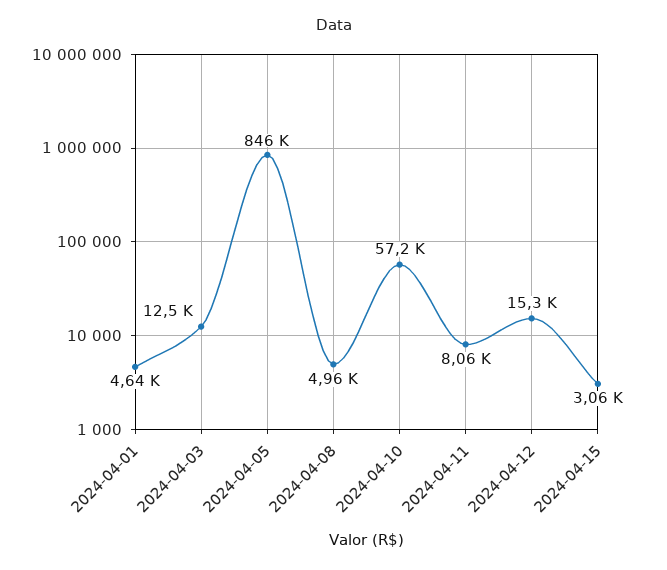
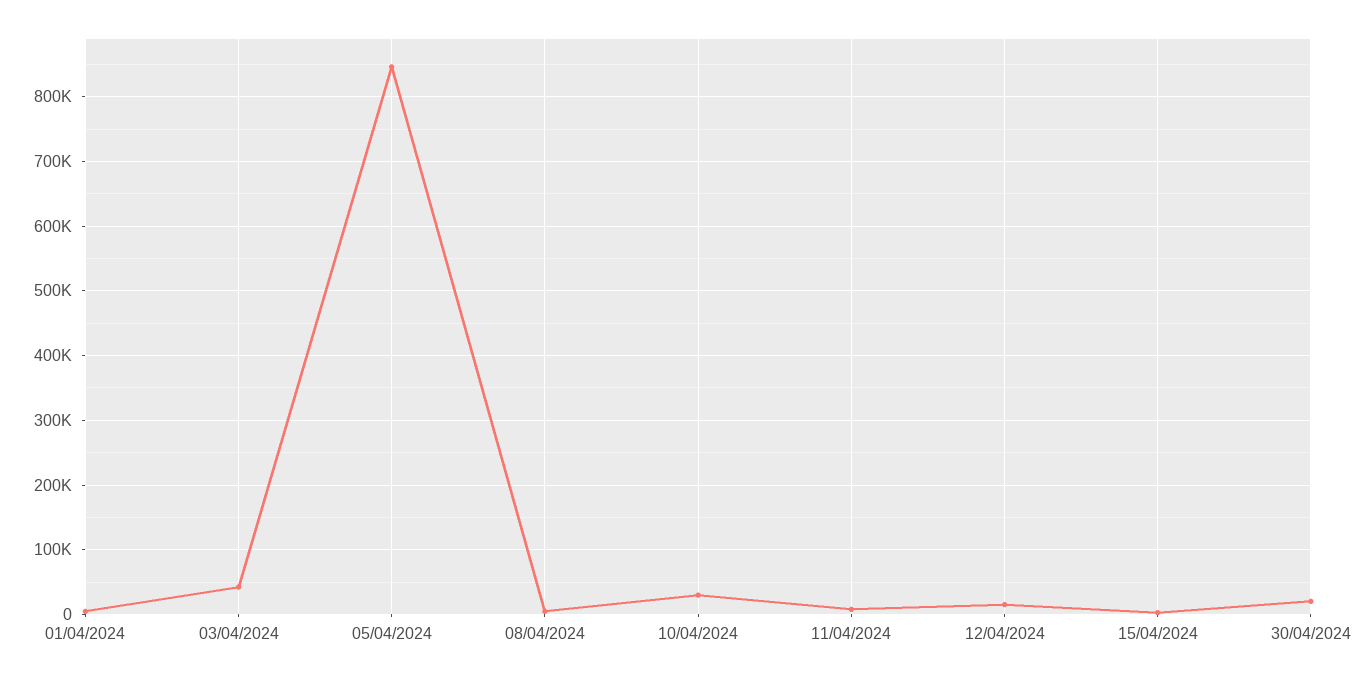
2024-04-03: 12500 -> 40000
2024-04-10: 57200 -> 30000
30/04/2024: none -> 20000

